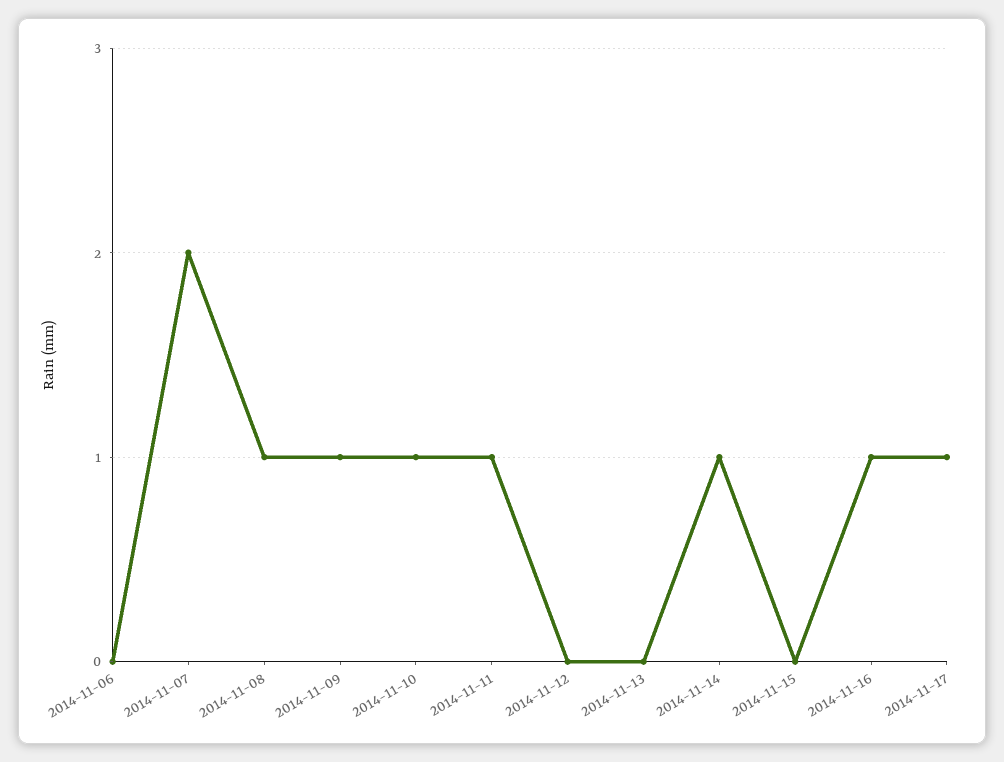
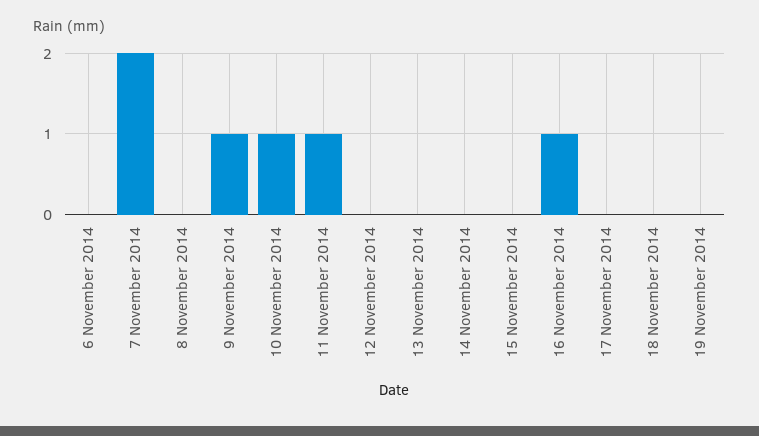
2014-11-08: 1 -> 0
2014-11-14: 1 -> 0
2014-11-17: 1 -> 0
18 November 2014: none -> 0
19 November 2014: none -> 0

